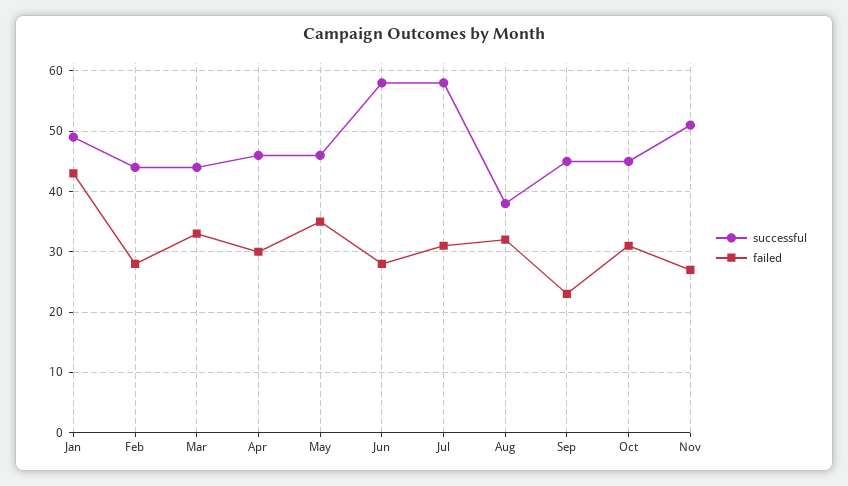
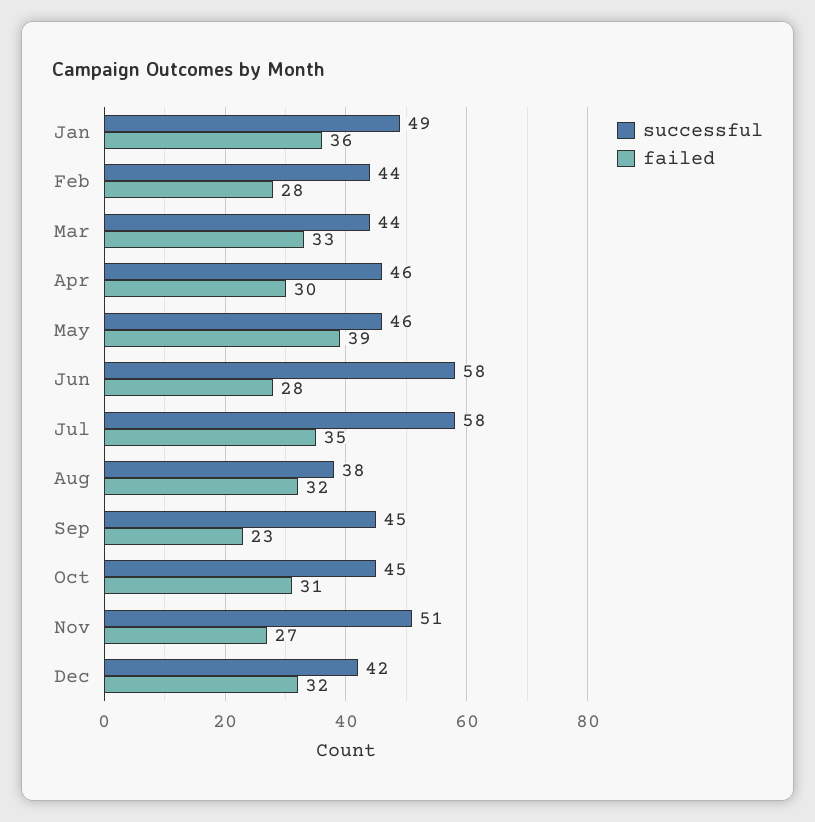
failed, Jan: 43 -> 36
failed, May: 35 -> 39
failed, Jul: 31 -> 35
successful, Dec: none -> 42
failed, Dec: none -> 32

